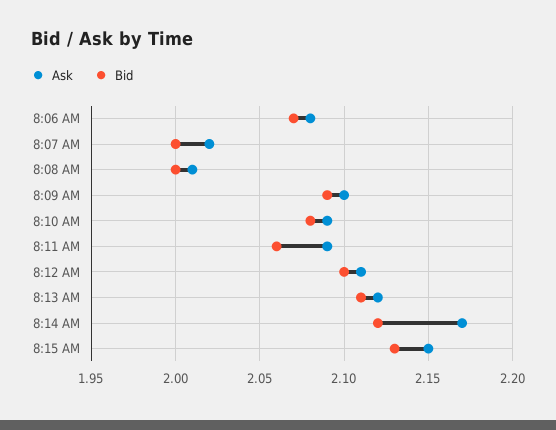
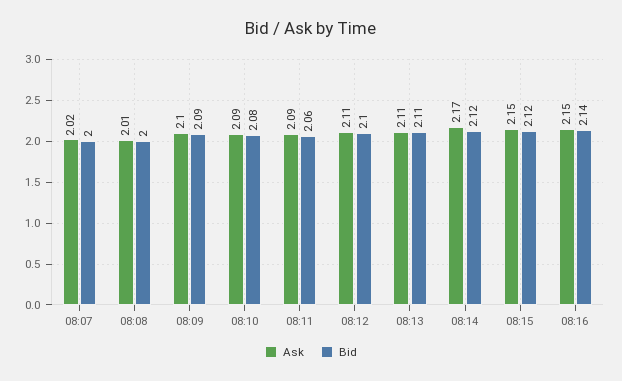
Ask, 8:06 AM: 2.08 -> none
Bid, 8:06 AM: 2.07 -> none
Ask, 8:13 AM: 2.12 -> 2.11
Bid, 8:15 AM: 2.13 -> 2.12
Ask, 08:16: none -> 2.15
Bid, 08:16: none -> 2.14

